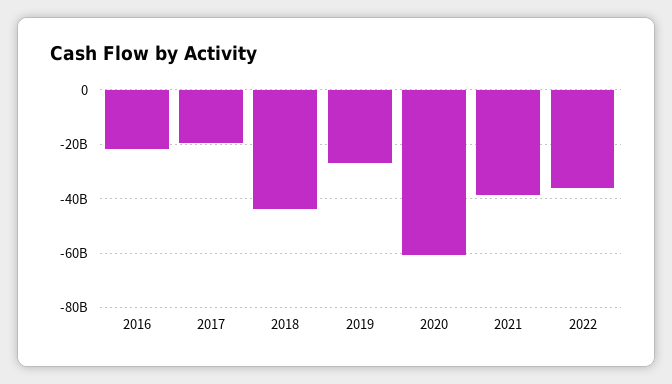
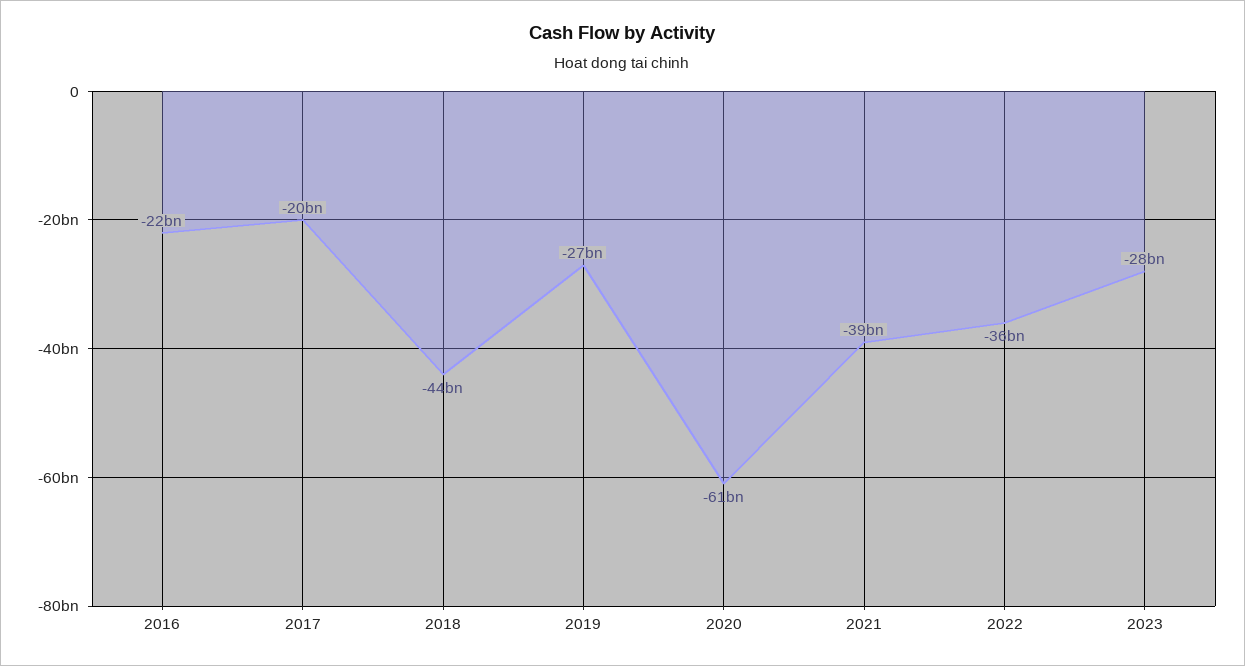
2023: none -> -28000000000

